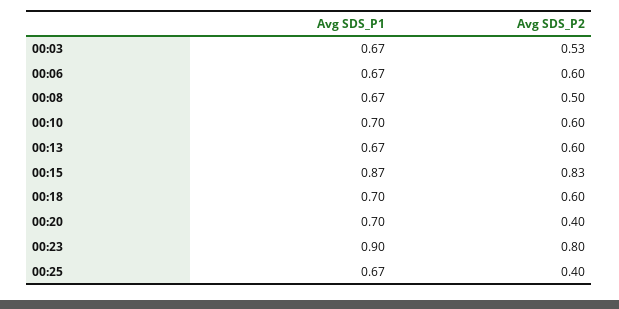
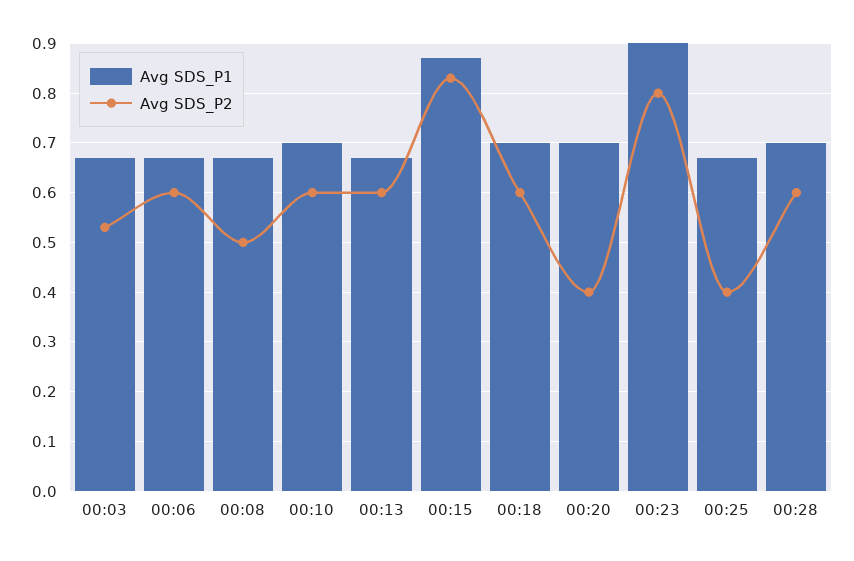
Avg SDS_P1, 00:28: none -> 0.7
Avg SDS_P2, 00:28: none -> 0.6

